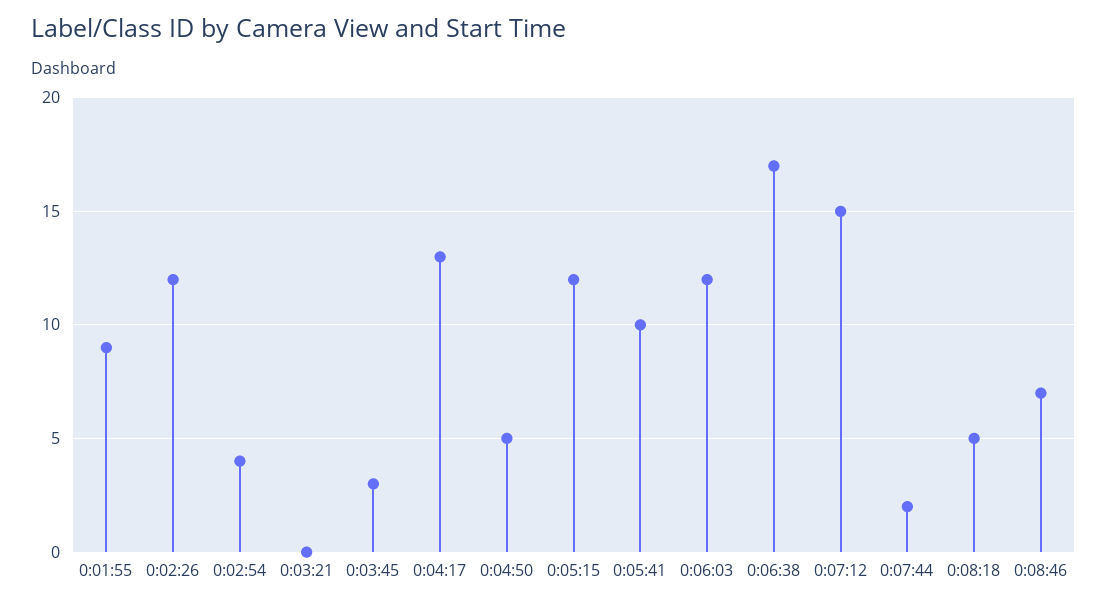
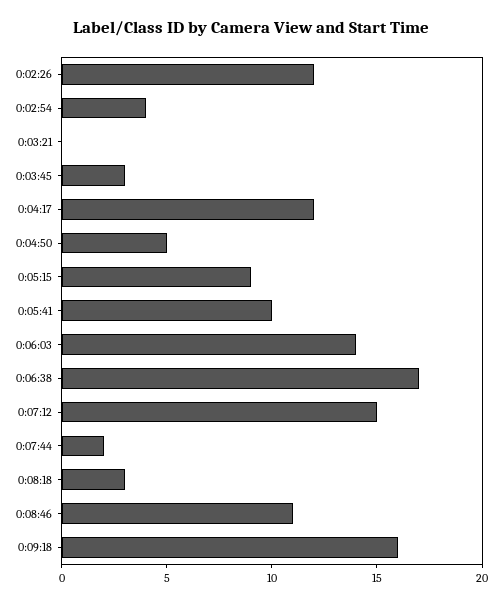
0:01:55: 9 -> none
0:04:17: 13 -> 12
0:05:15: 12 -> 9
0:06:03: 12 -> 14
0:08:18: 5 -> 3
0:08:46: 7 -> 11
0:09:18: none -> 16

